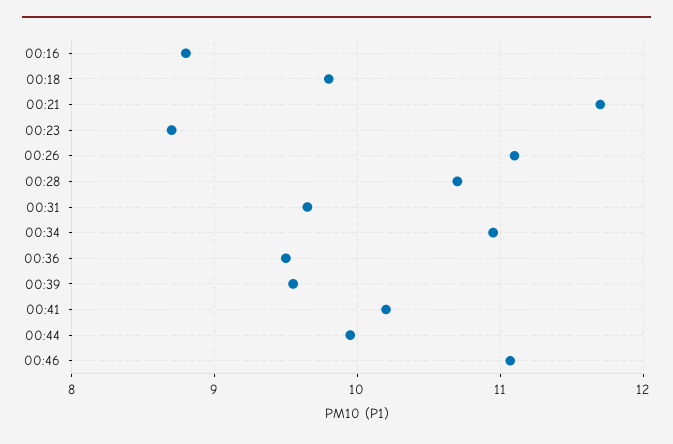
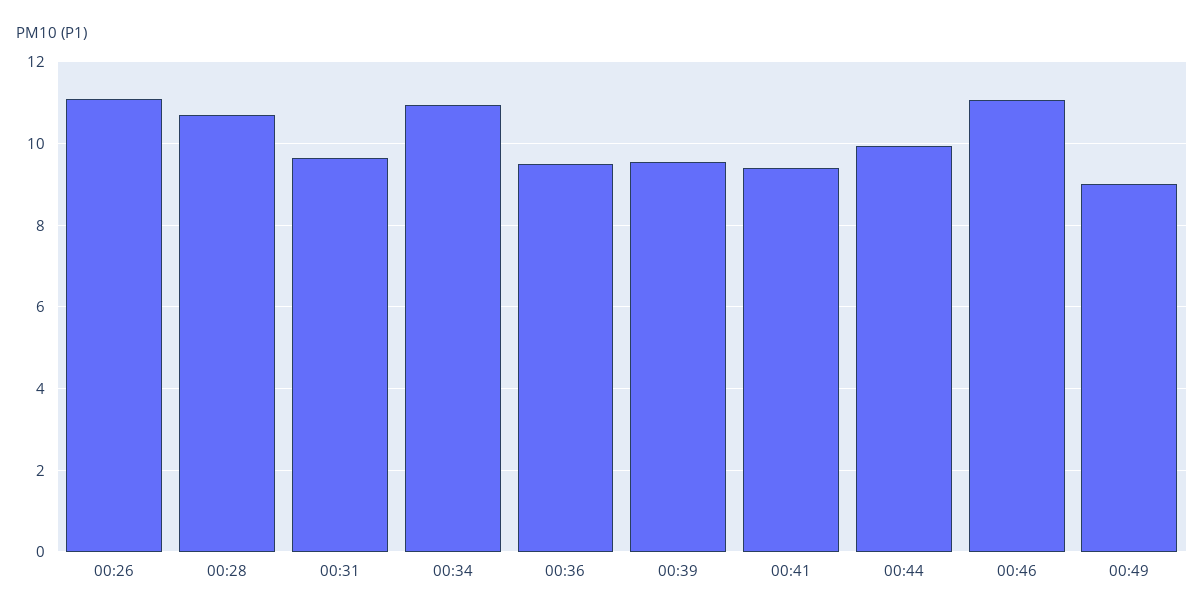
00:16: 8.8 -> none
00:18: 9.8 -> none
00:21: 11.7 -> none
00:23: 8.7 -> none
00:41: 10.2 -> 9.4
00:49: none -> 9

